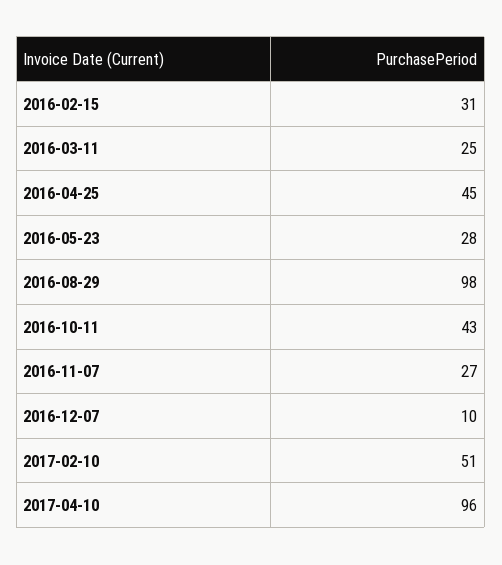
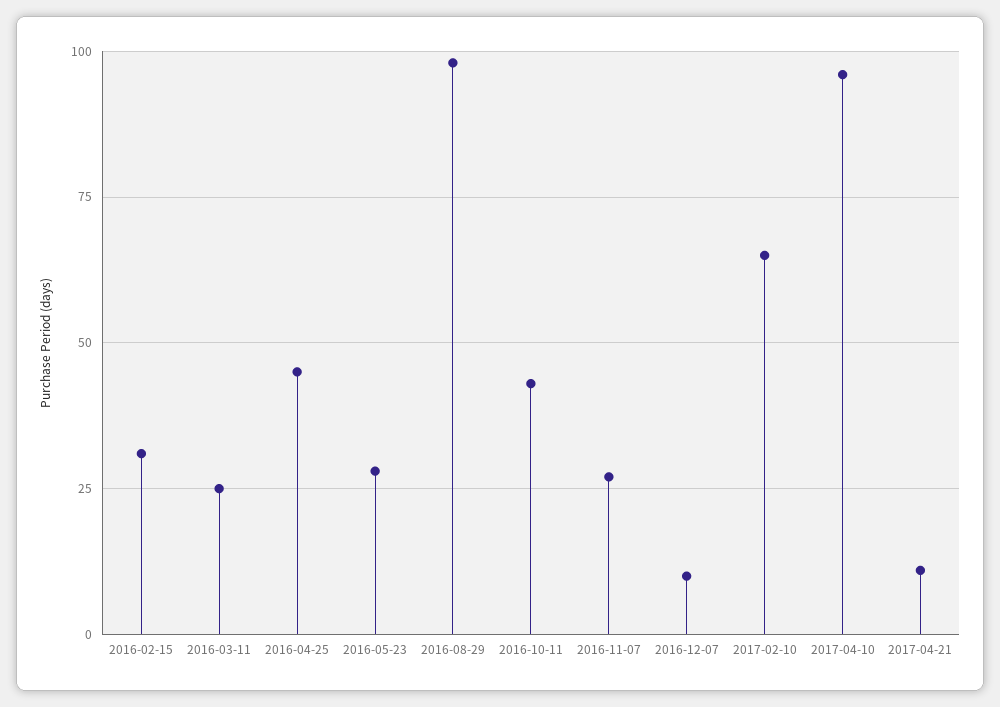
2017-02-10: 51 -> 65
2017-04-21: none -> 10

